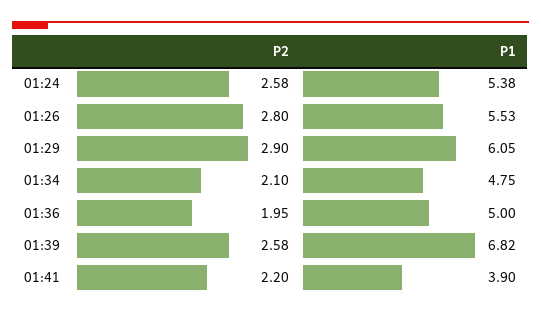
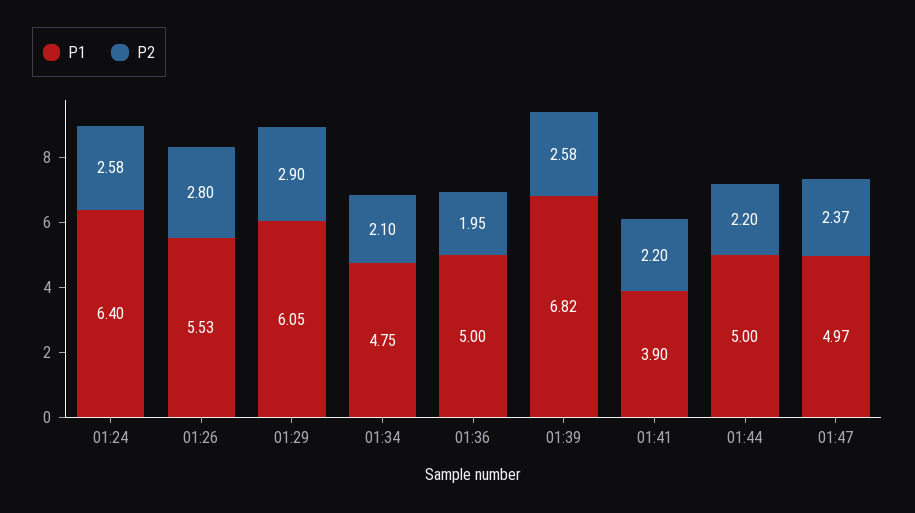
P1, 01:24: 5.38 -> 6.4
P1, 01:44: none -> 5
P2, 01:44: none -> 2.2
P1, 01:47: none -> 4.97
P2, 01:47: none -> 2.37

